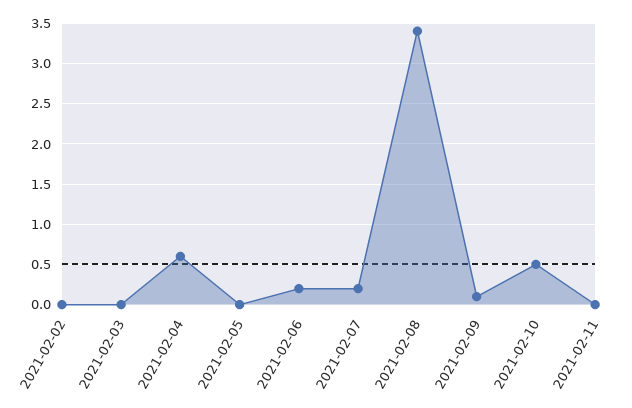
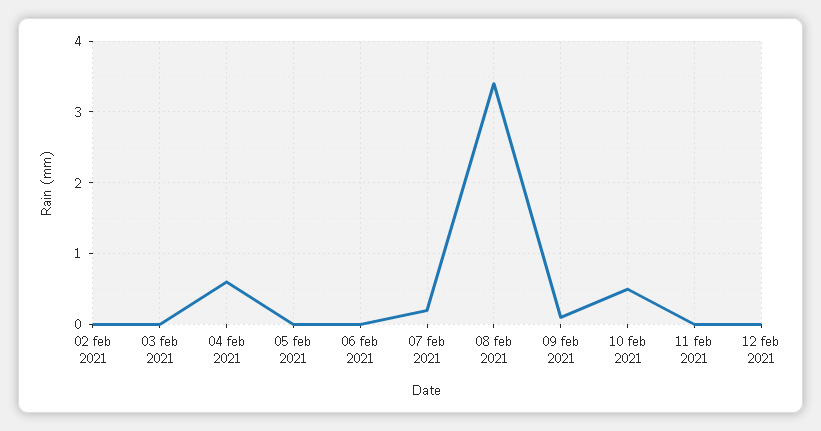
2021-02-06: 0.2 -> 0
12 feb 2021: none -> 0

